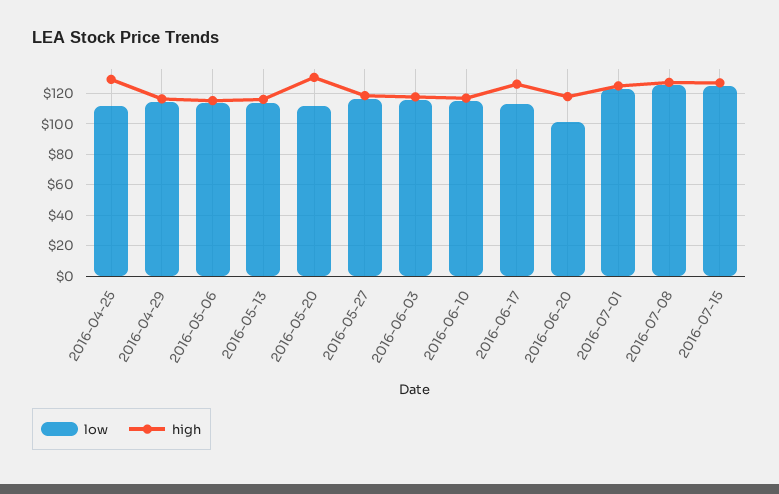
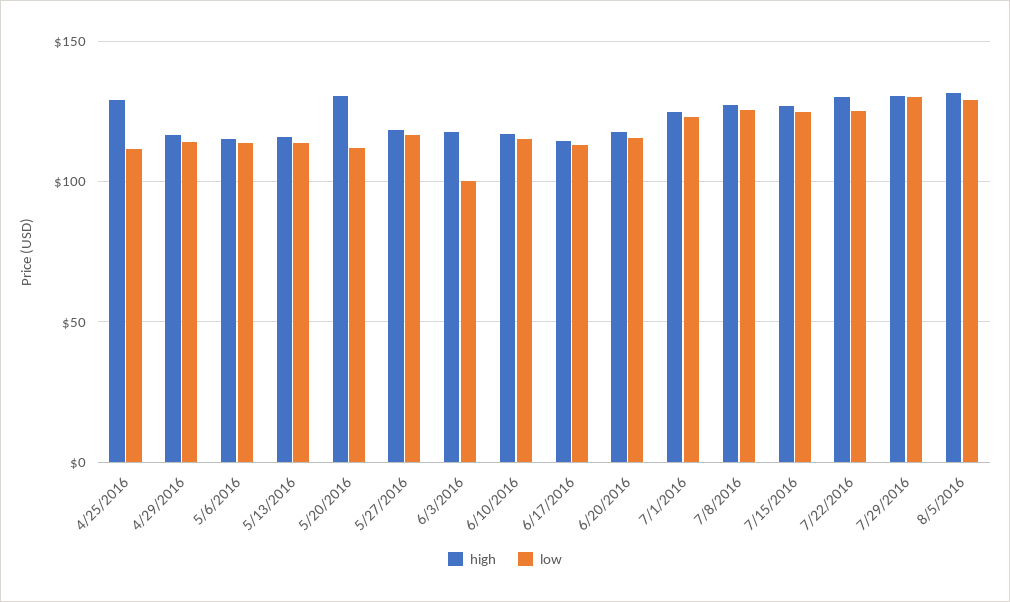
low, 2016-06-03: 115 -> 100
high, 2016-06-17: 125 -> 115
low, 2016-06-20: 100 -> 115
high, 7/22/2016: none -> 130
low, 7/22/2016: none -> 125
high, 7/29/2016: none -> 130
low, 7/29/2016: none -> 130
high, 8/5/2016: none -> 130
low, 8/5/2016: none -> 130

